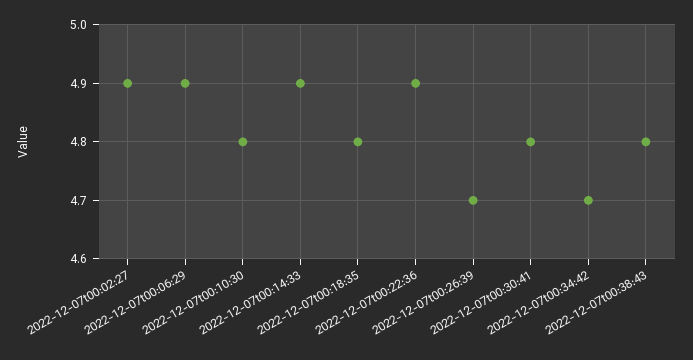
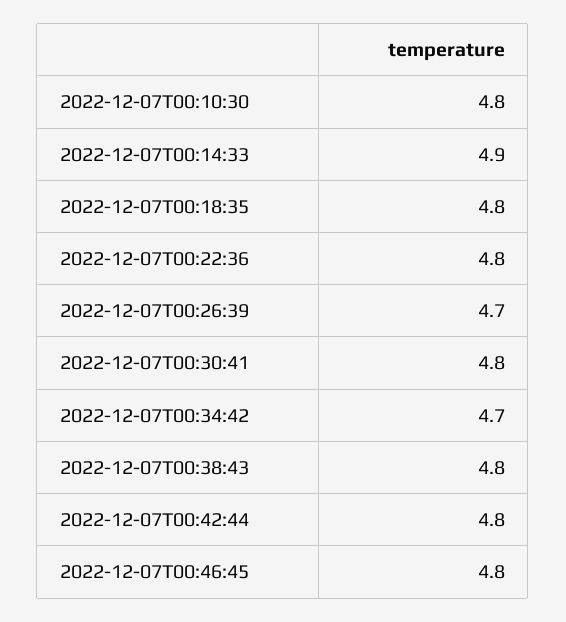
2022-12-07t00:02:27: 4.9 -> none
2022-12-07t00:06:29: 4.9 -> none
2022-12-07t00:22:36: 4.9 -> 4.8
2022-12-07T00:42:44: none -> 4.8
2022-12-07T00:46:45: none -> 4.8

